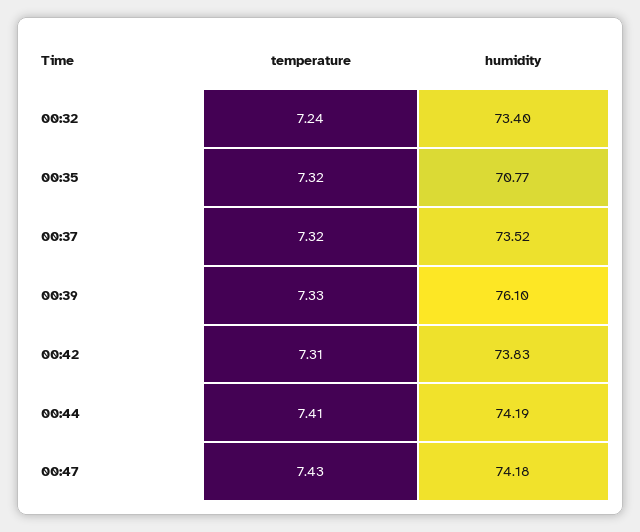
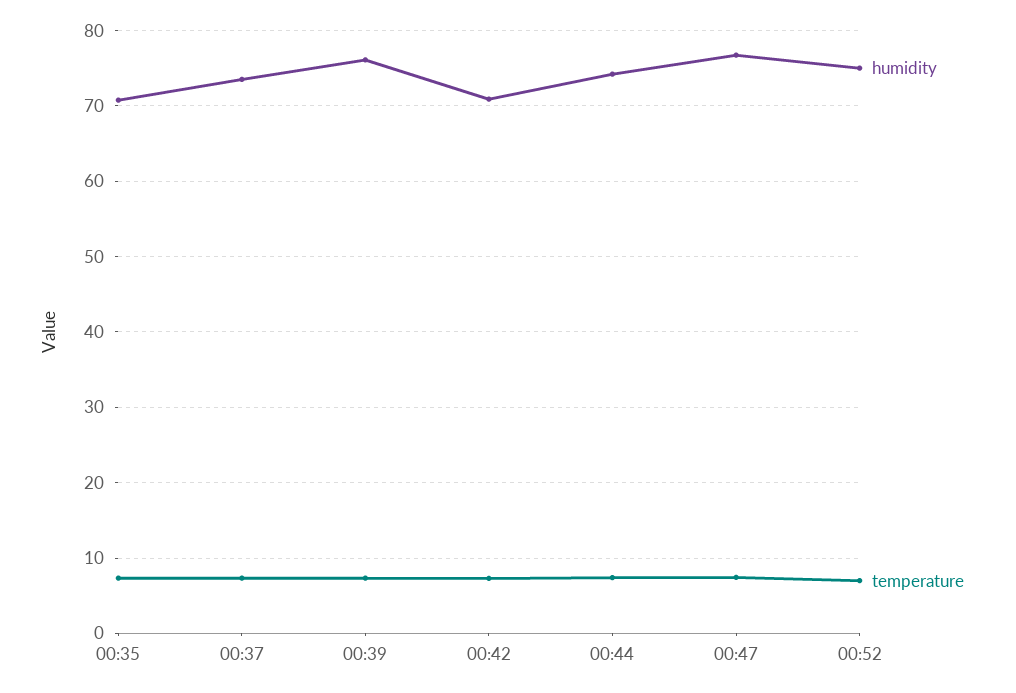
temperature, 00:32: 7.24 -> none
humidity, 00:32: 73.4 -> none
humidity, 00:42: 73.83 -> 71
humidity, 00:47: 74.18 -> 77
humidity, 00:52: none -> 75
temperature, 00:52: none -> 7

